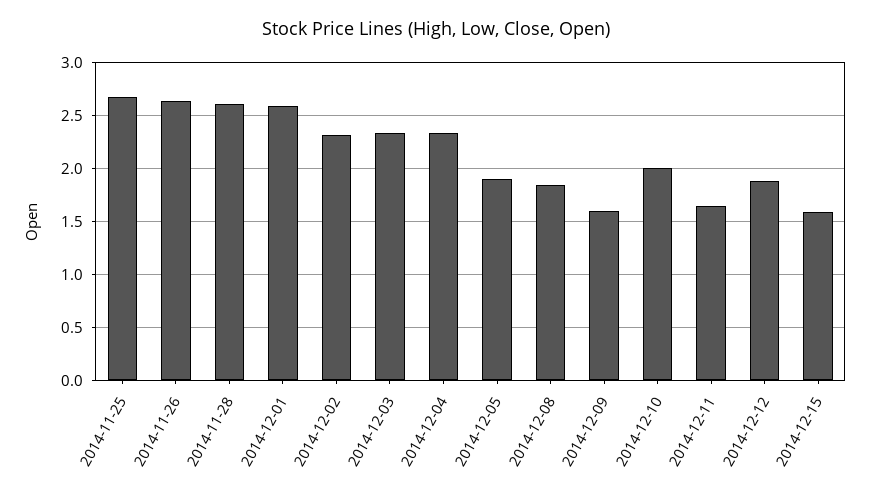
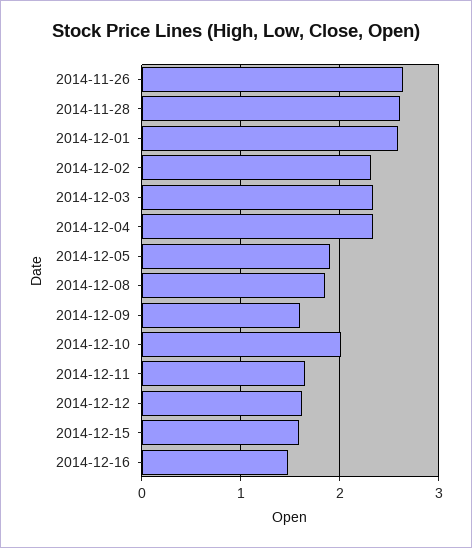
2014-11-25: 2.7 -> none
2014-12-12: 1.9 -> 1.6
2014-12-16: none -> 1.5

